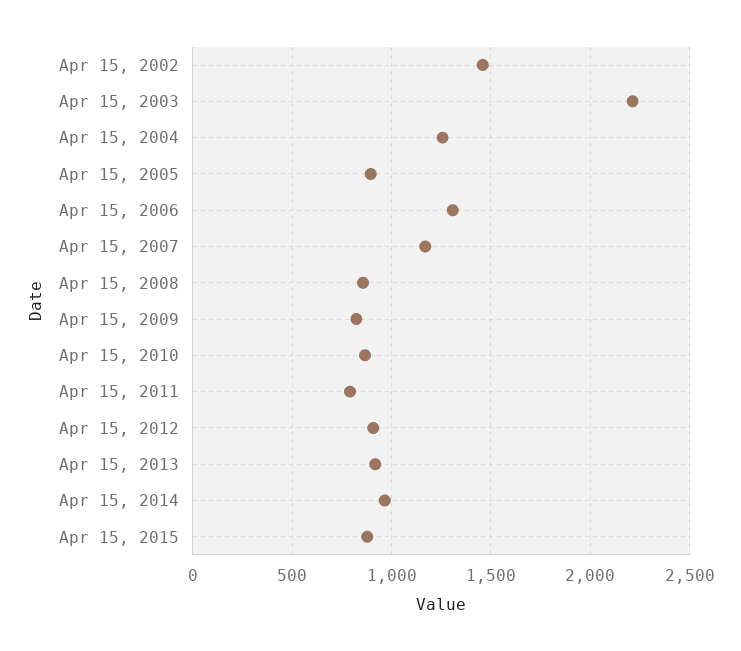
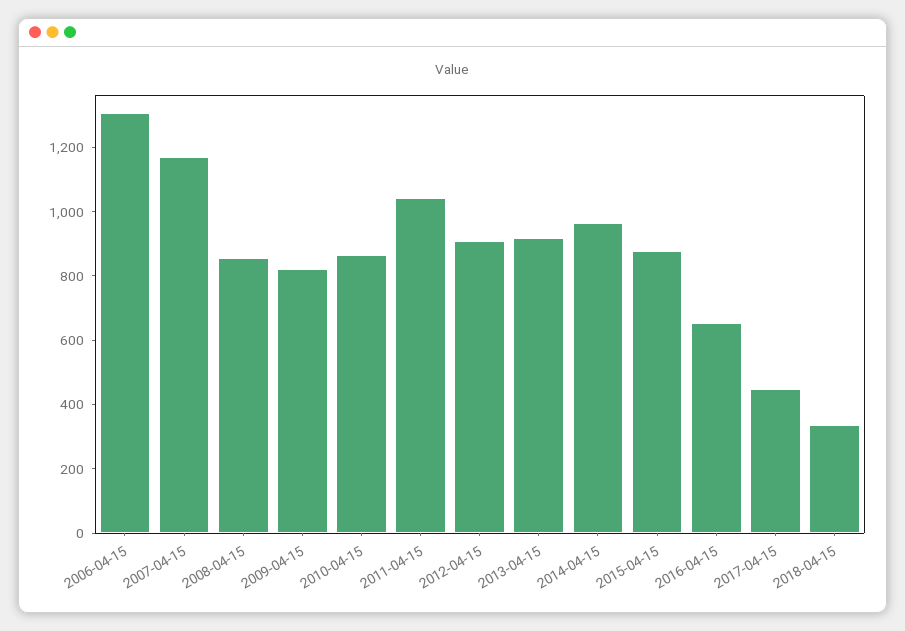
Apr 15, 2002: 1450 -> none
Apr 15, 2003: 2200 -> none
Apr 15, 2004: 1250 -> none
Apr 15, 2005: 900 -> none
Apr 15, 2011: 800 -> 1050
2016-04-15: none -> 650
2017-04-15: none -> 450
2018-04-15: none -> 350

